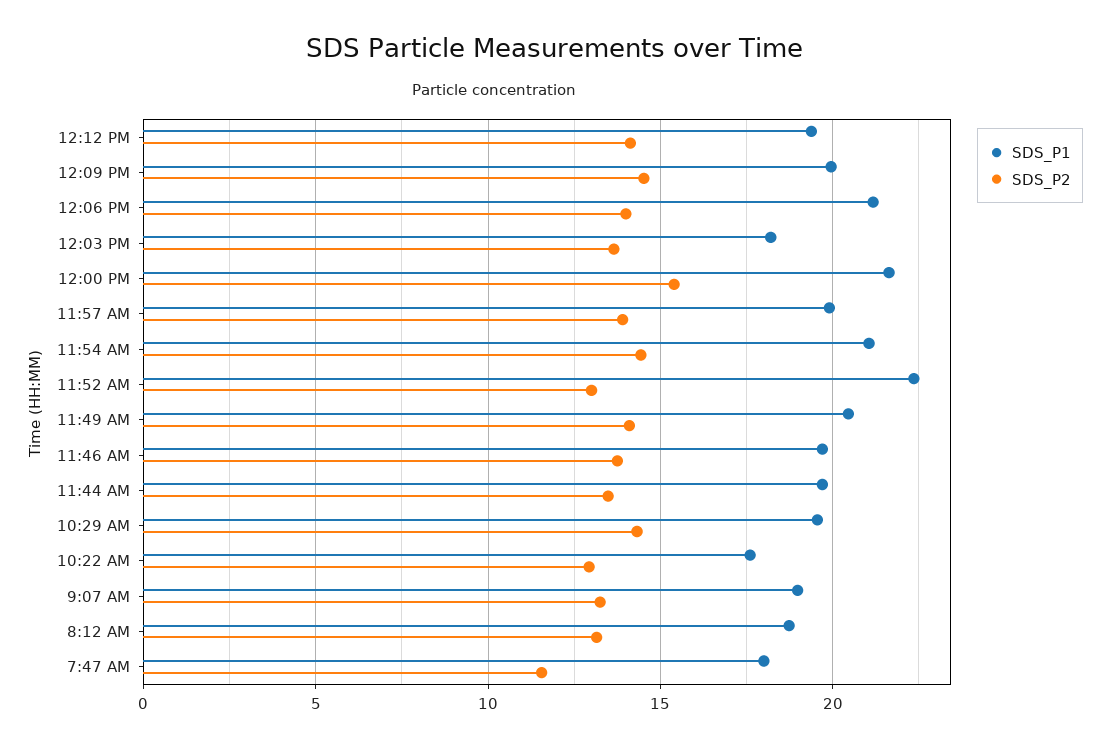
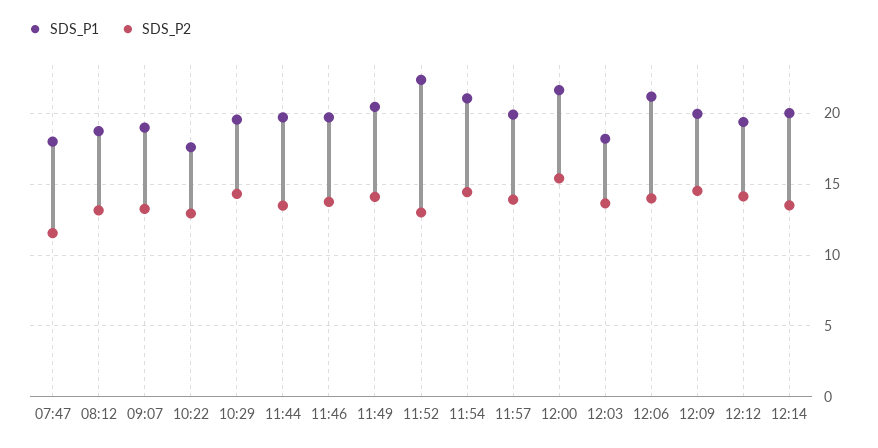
SDS_P1, 12:14: none -> 20
SDS_P2, 12:14: none -> 13.5

